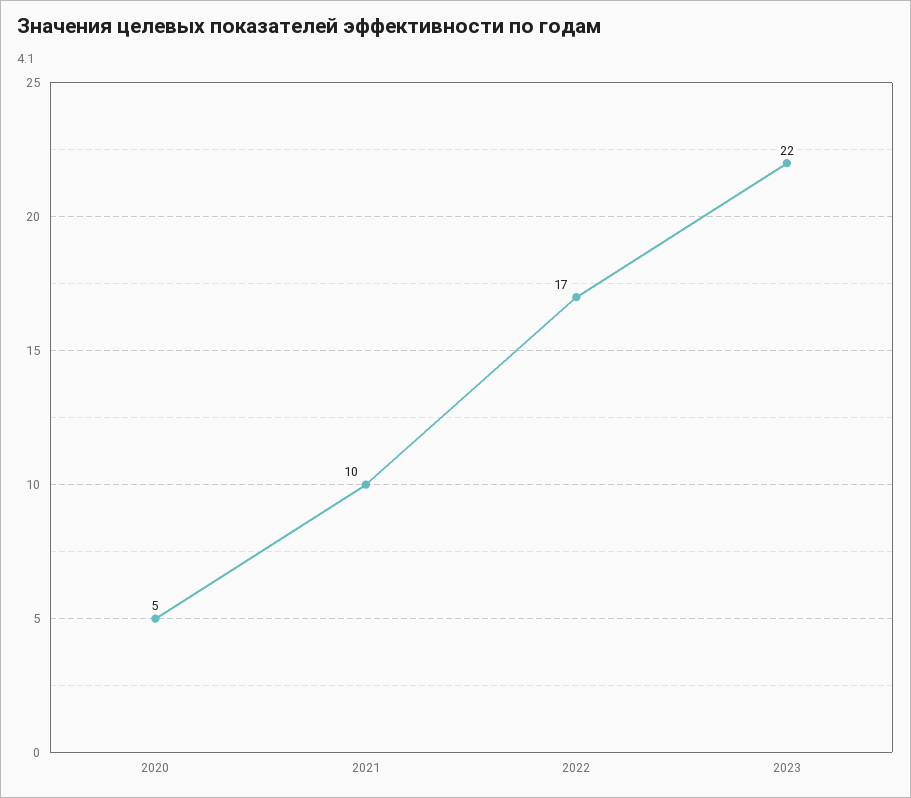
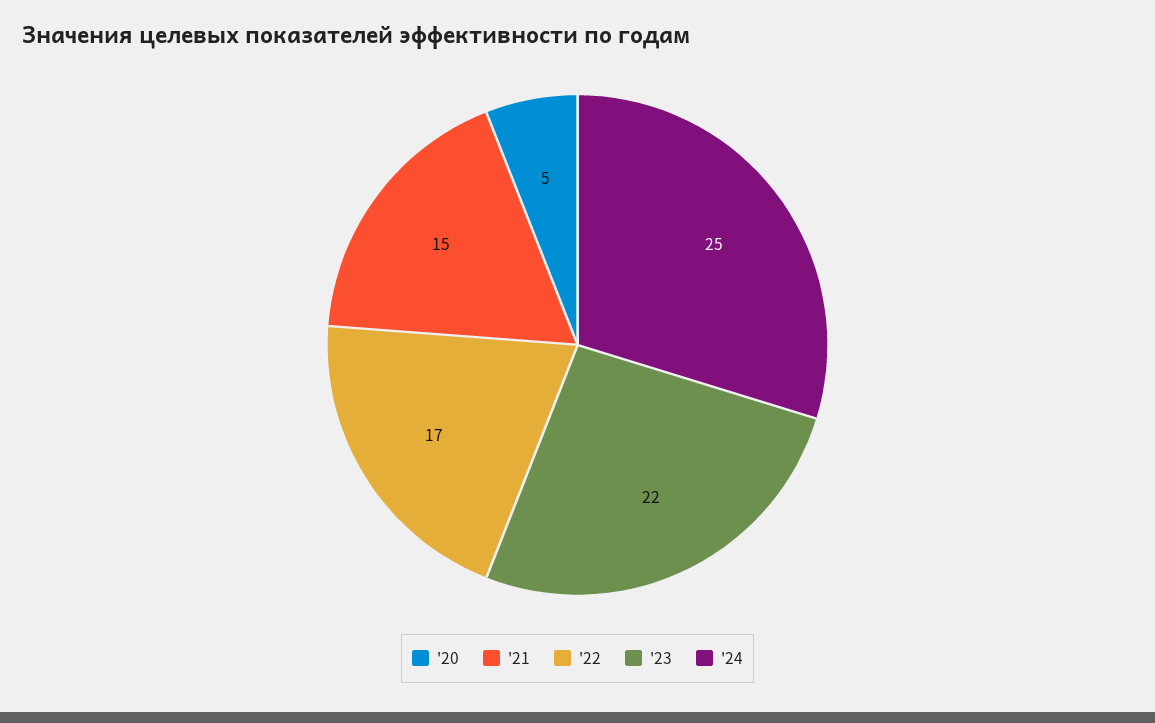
2021: 10 -> 15
'24: none -> 25

